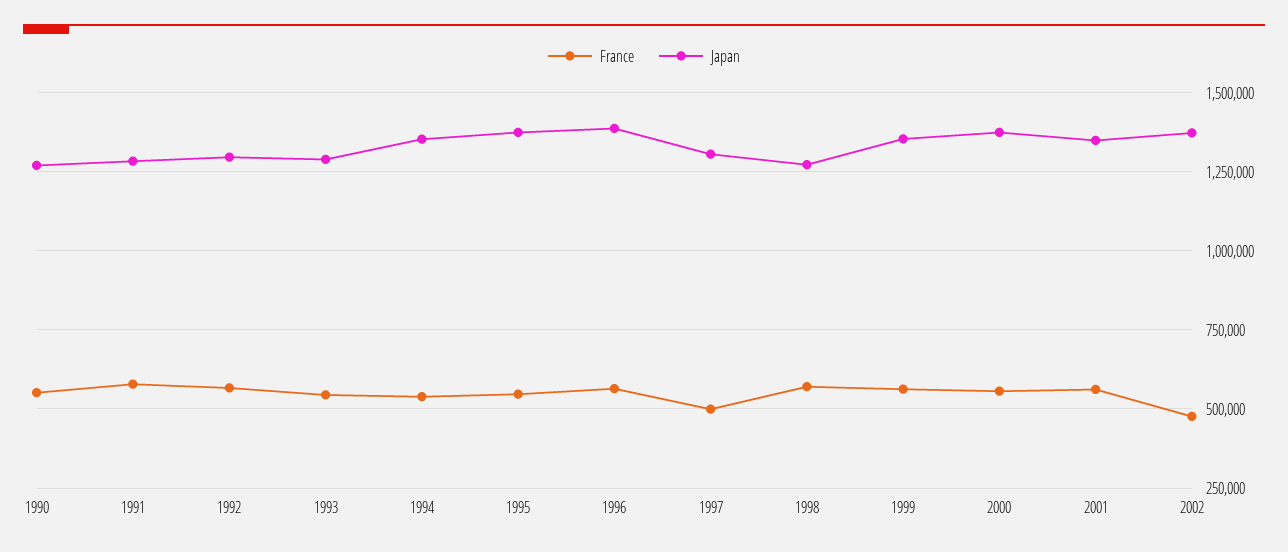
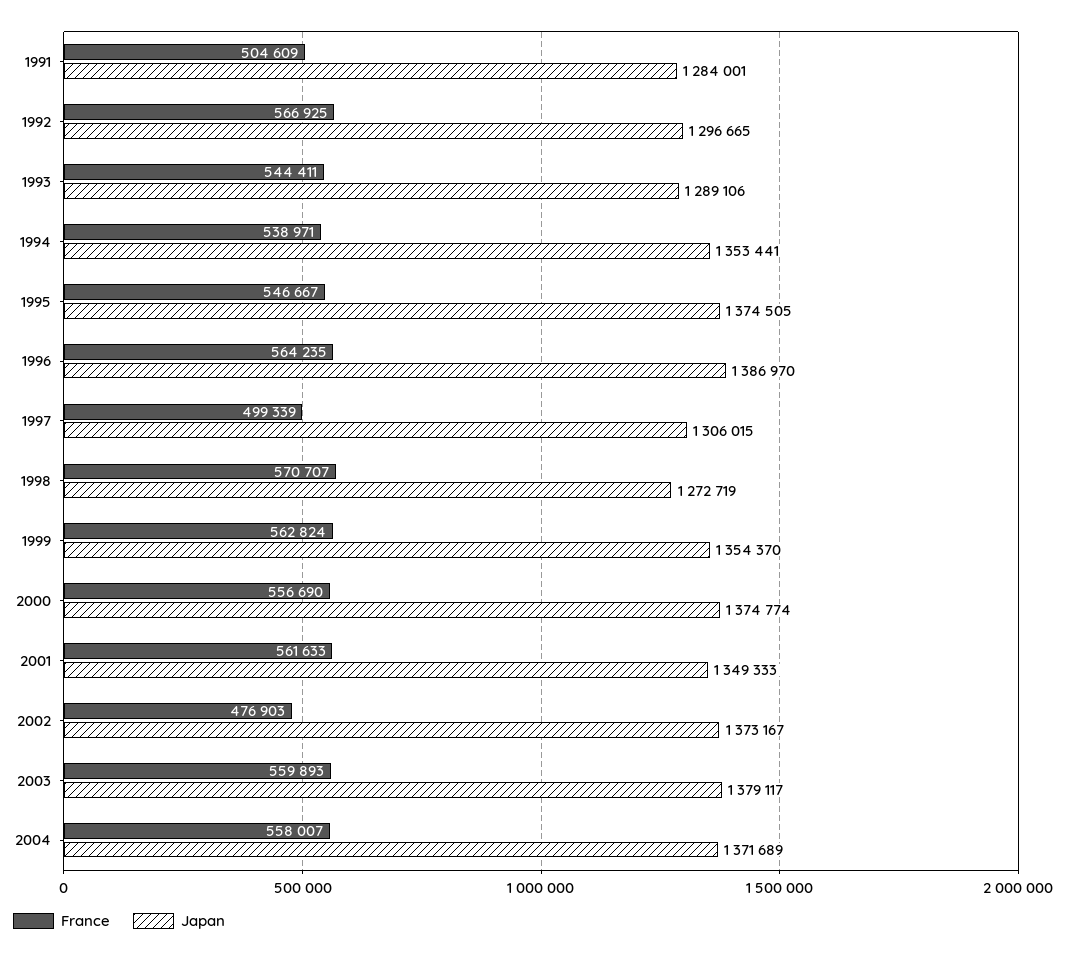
France, 1990: 550000 -> none
Japan, 1990: 1275000 -> none
France, 1991: 575000 -> 504609
France, 2003: none -> 559893
Japan, 2003: none -> 1379117
France, 2004: none -> 558007
Japan, 2004: none -> 1371689

